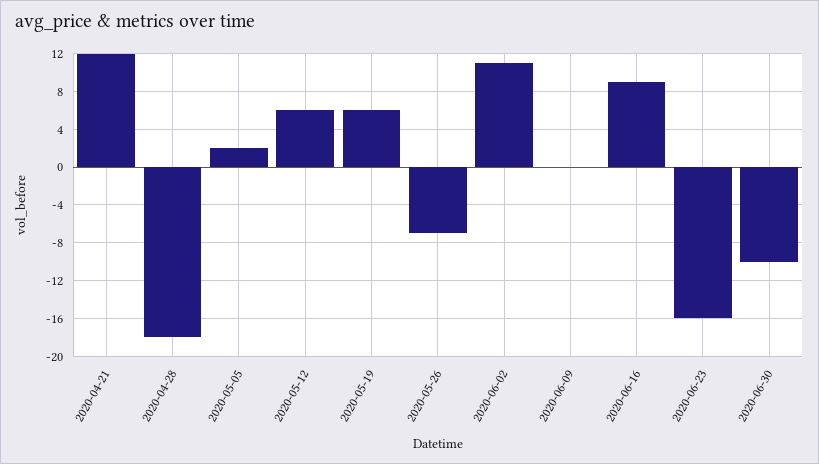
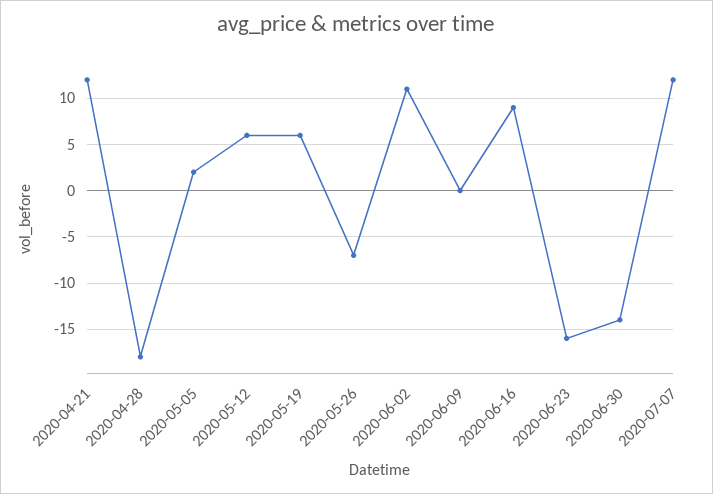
2020-06-30: -10 -> -14
2020-07-07: none -> 12

